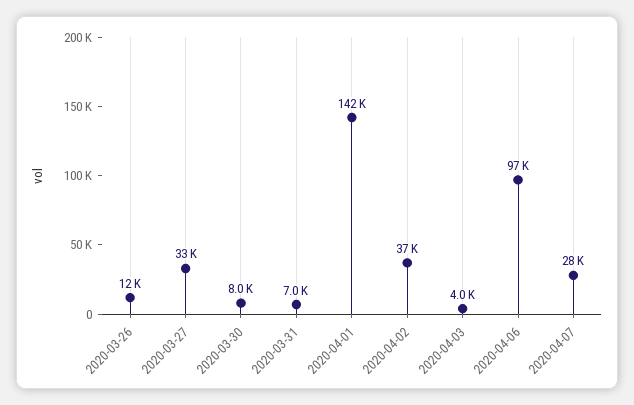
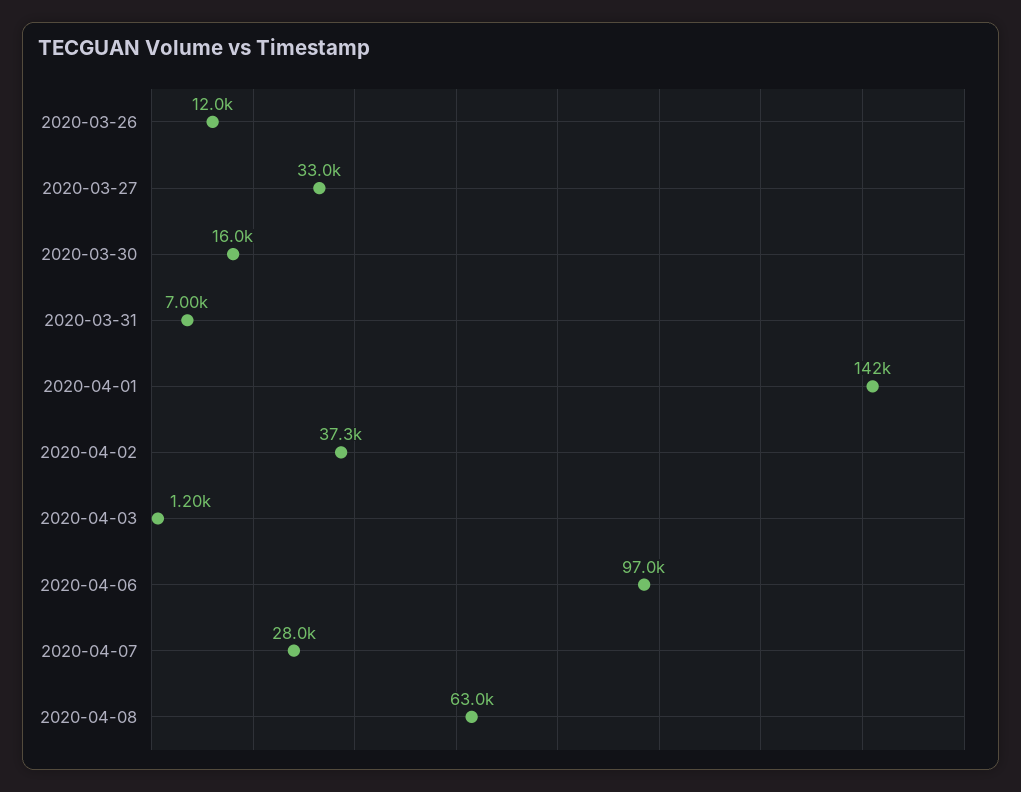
2020-03-30: 8000 -> 16000
2020-04-03: 4000 -> 1200
2020-04-08: none -> 63000

